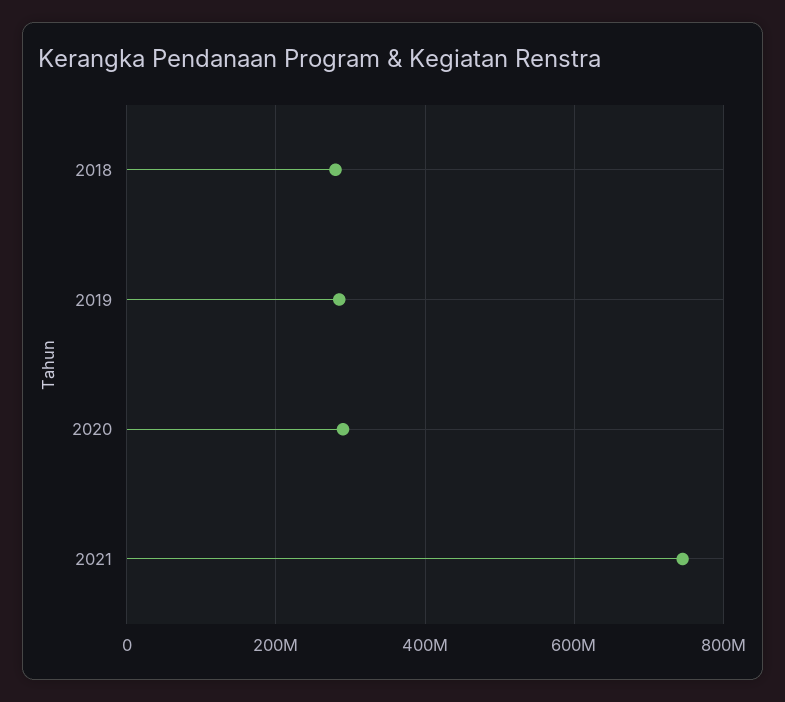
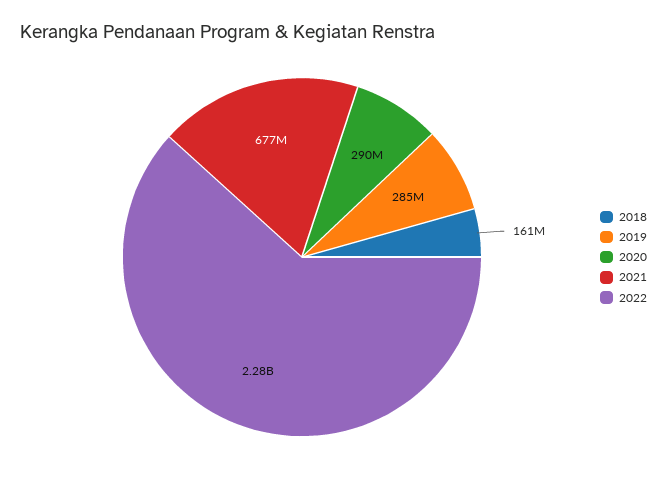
2018: 280000000 -> 161000000
2021: 740000000 -> 677000000
2022: none -> 2280000000

